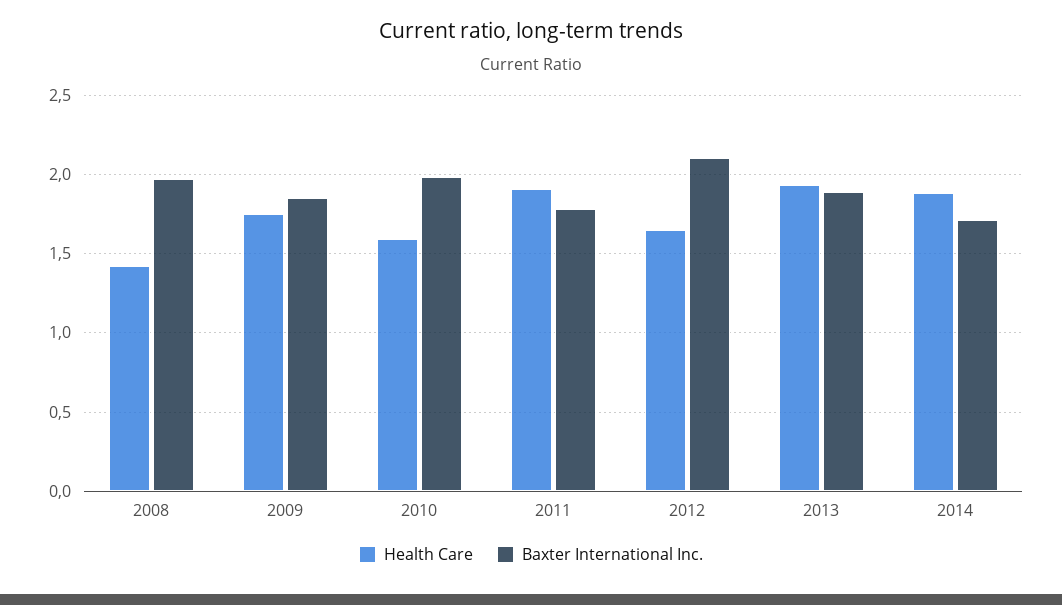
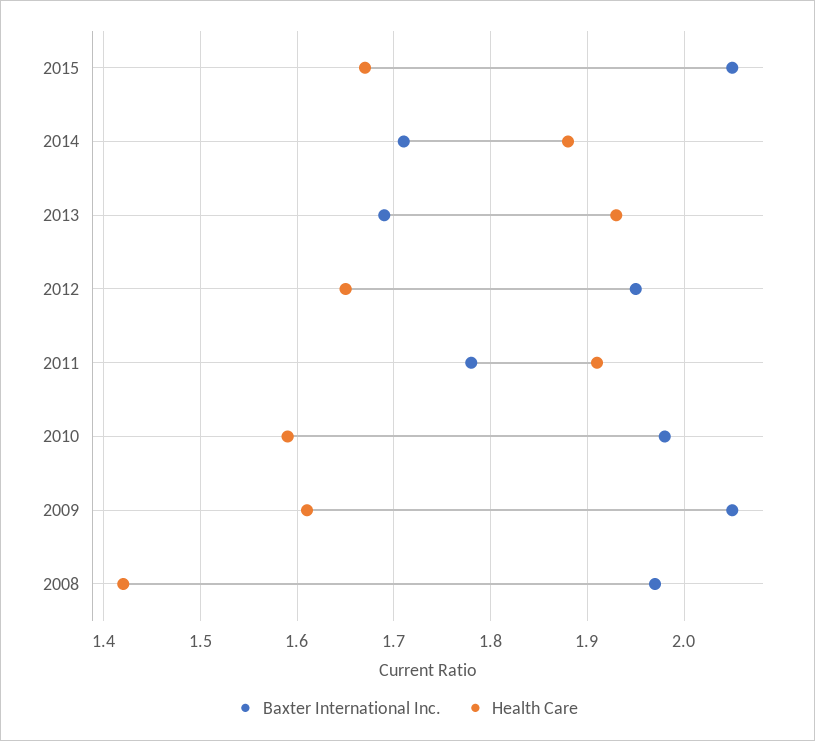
Health Care, 2009: 1.75 -> 1.61
Baxter International Inc., 2009: 1.85 -> 2.05
Baxter International Inc., 2012: 2.1 -> 1.95
Baxter International Inc., 2013: 1.9 -> 1.69
Baxter International Inc., 2015: none -> 2.05
Health Care, 2015: none -> 1.67

